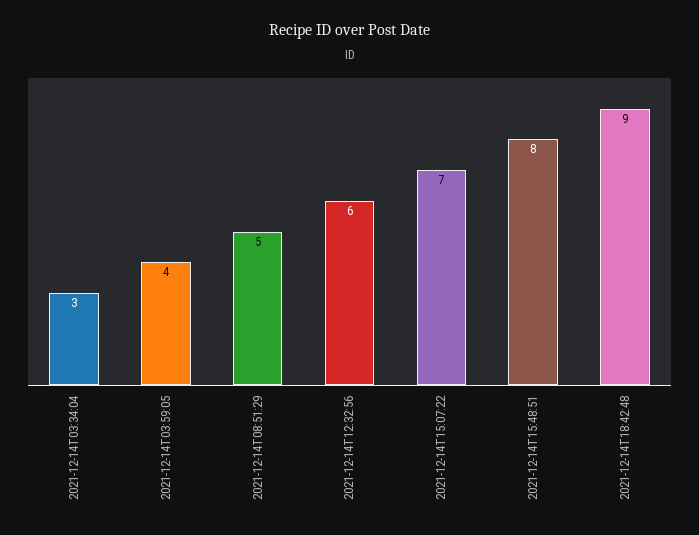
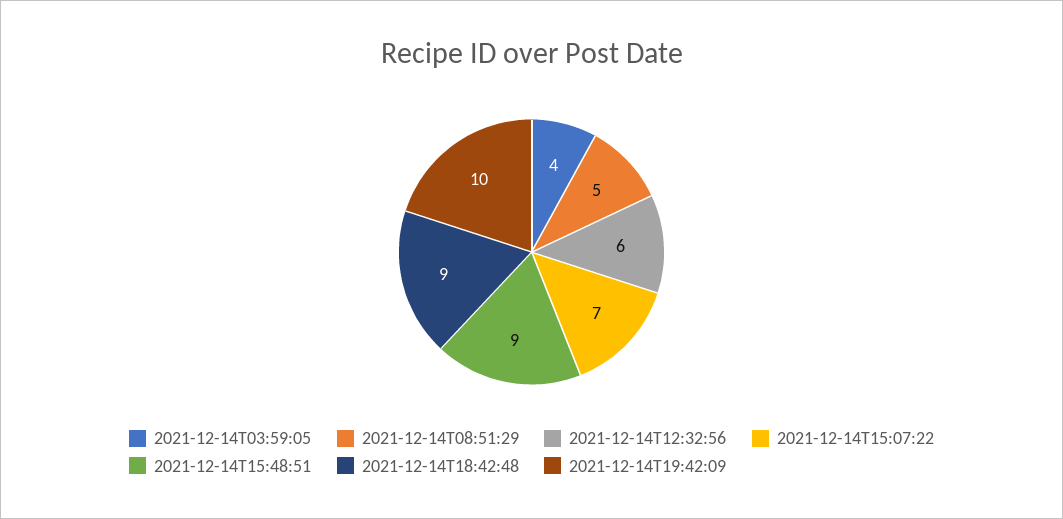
2021-12-14T03:34:04: 3 -> none
2021-12-14T15:48:51: 8 -> 9
2021-12-14T19:42:09: none -> 10

